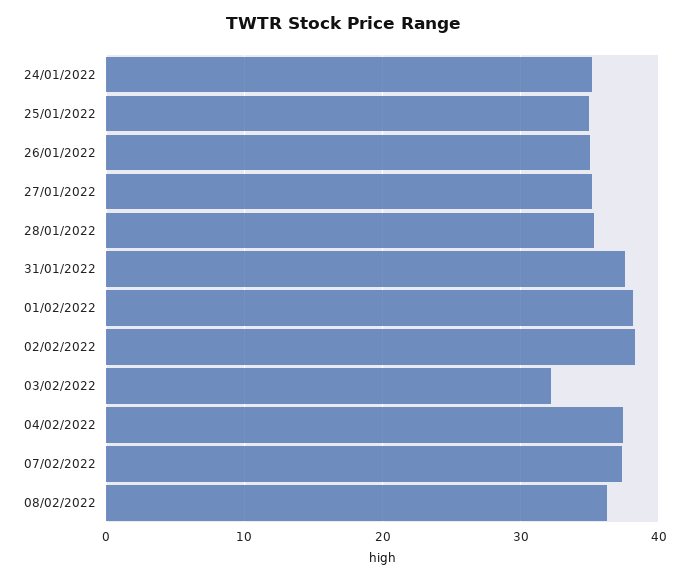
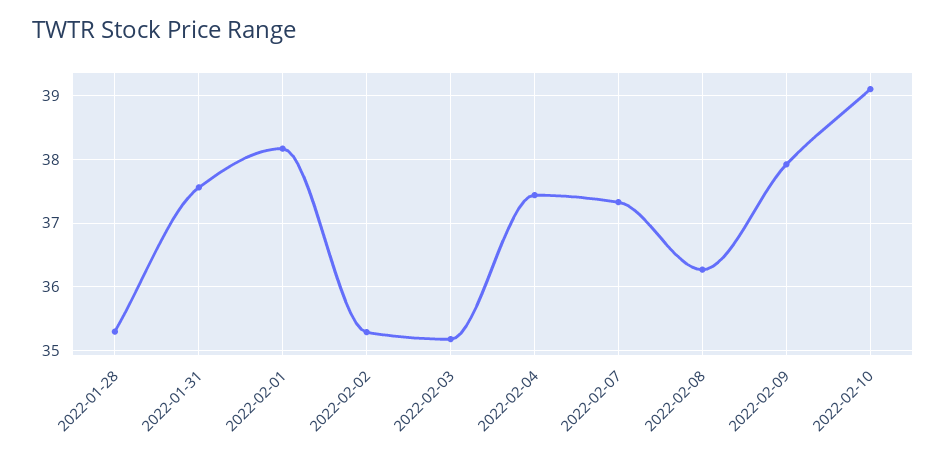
24/01/2022: 35 -> none
25/01/2022: 35 -> none
26/01/2022: 35 -> none
27/01/2022: 35 -> none
02/02/2022: 38 -> 35.3
03/02/2022: 32 -> 35.2
2022-02-09: none -> 37.9
2022-02-10: none -> 39.1

